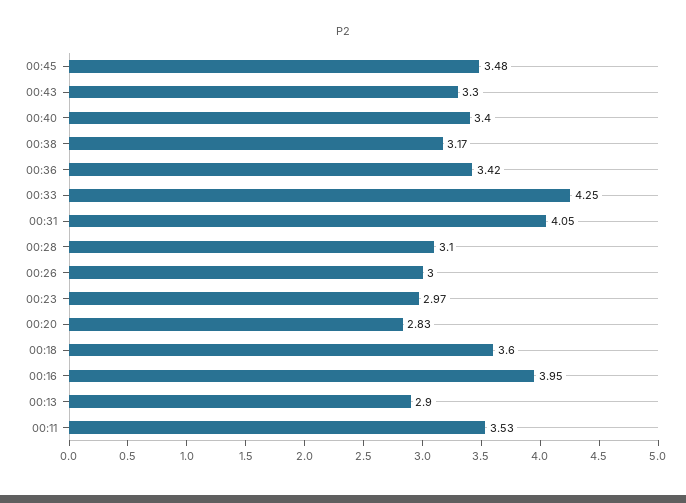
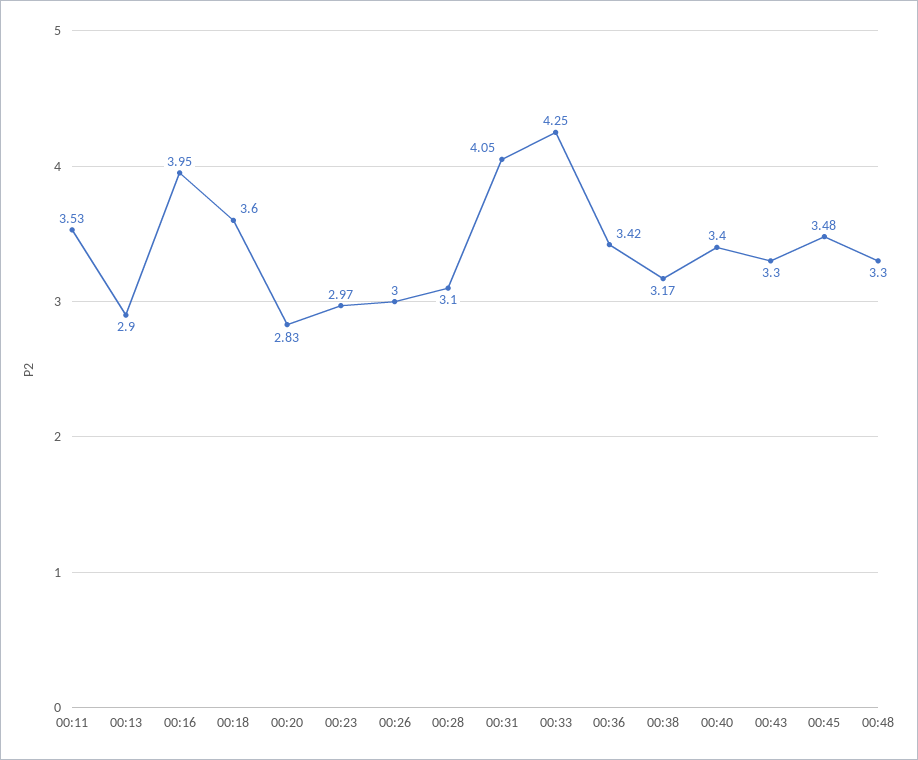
00:48: none -> 3.3

